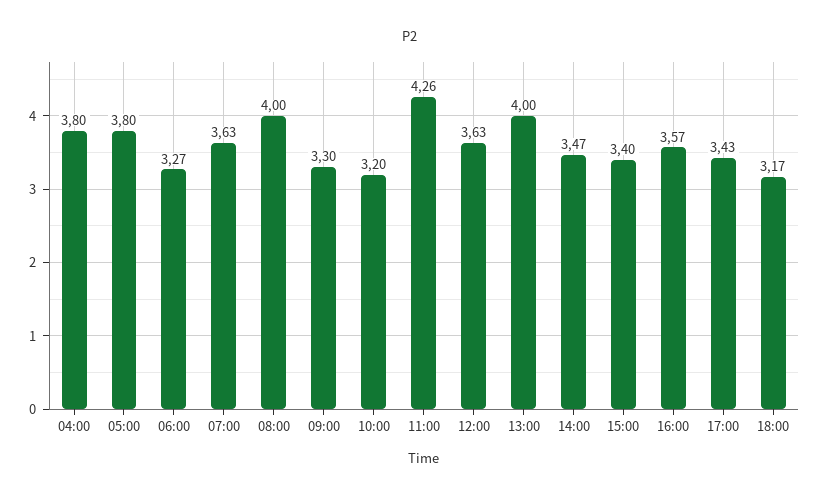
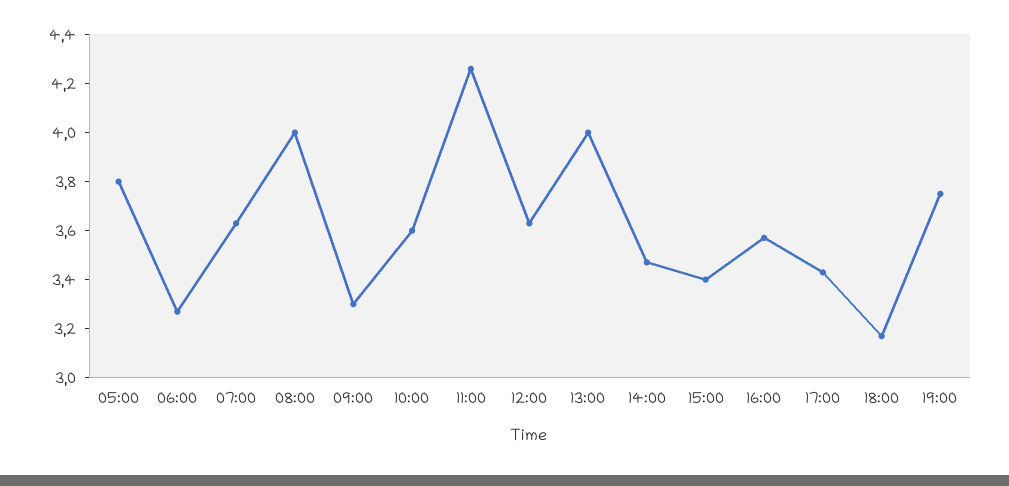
04:00: 3.8 -> none
10:00: 3.2 -> 3.6
19:00: none -> 3.75

